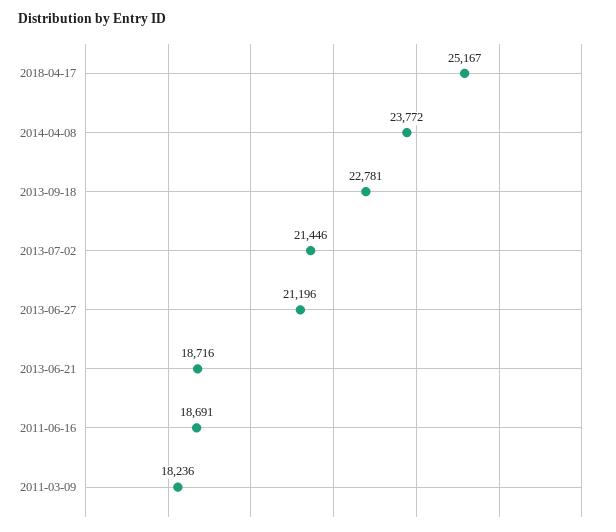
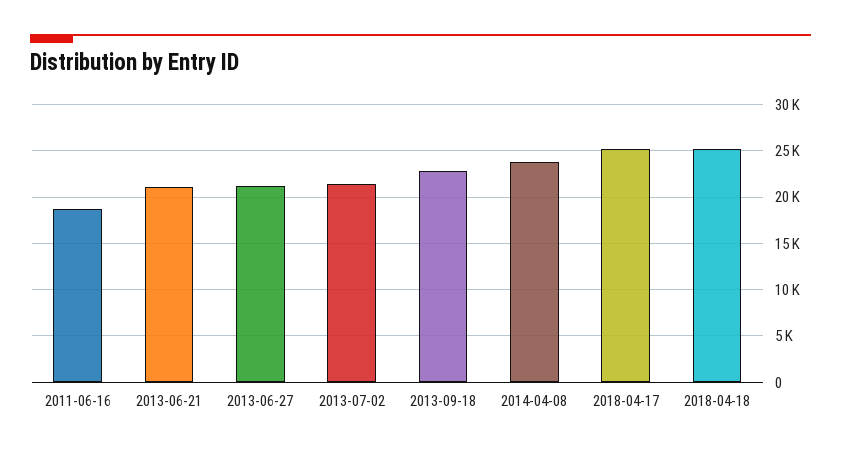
2013-06-21: 18716 -> 21000
2011-03-09: 18236 -> none
2018-04-18: none -> 25000

